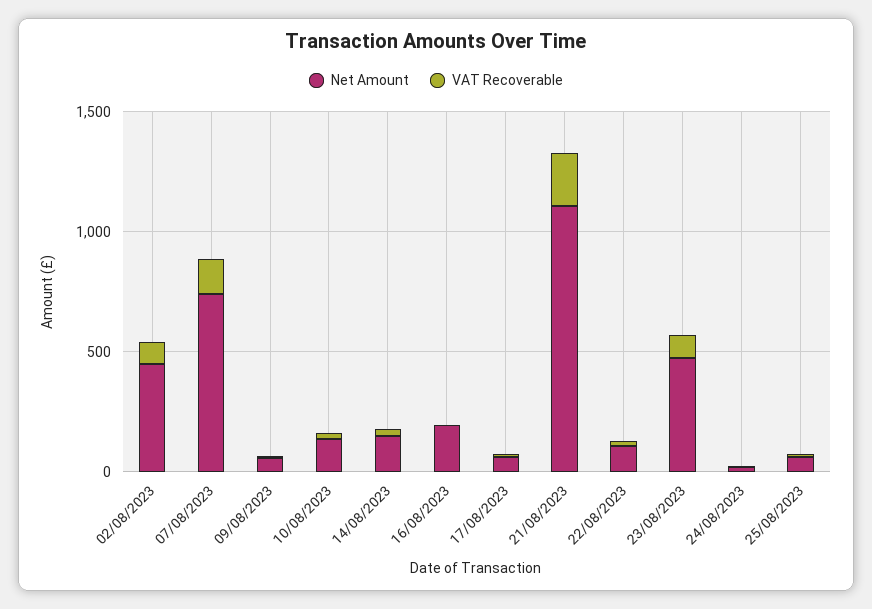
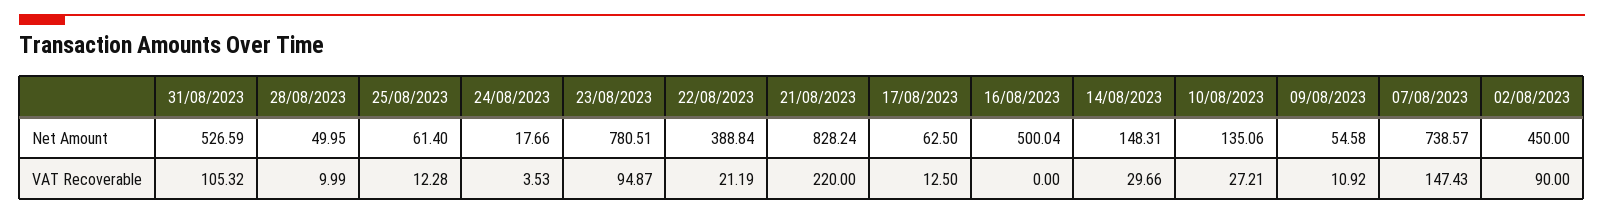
Net Amount, 16/08/2023: 200 -> 500.04
Net Amount, 21/08/2023: 1100 -> 828.24
Net Amount, 22/08/2023: 100 -> 388.84
Net Amount, 23/08/2023: 500 -> 780.51
Net Amount, 31/08/2023: none -> 526.59
Net Amount, 28/08/2023: none -> 49.95
VAT Recoverable, 31/08/2023: none -> 105.32
VAT Recoverable, 28/08/2023: none -> 9.99

